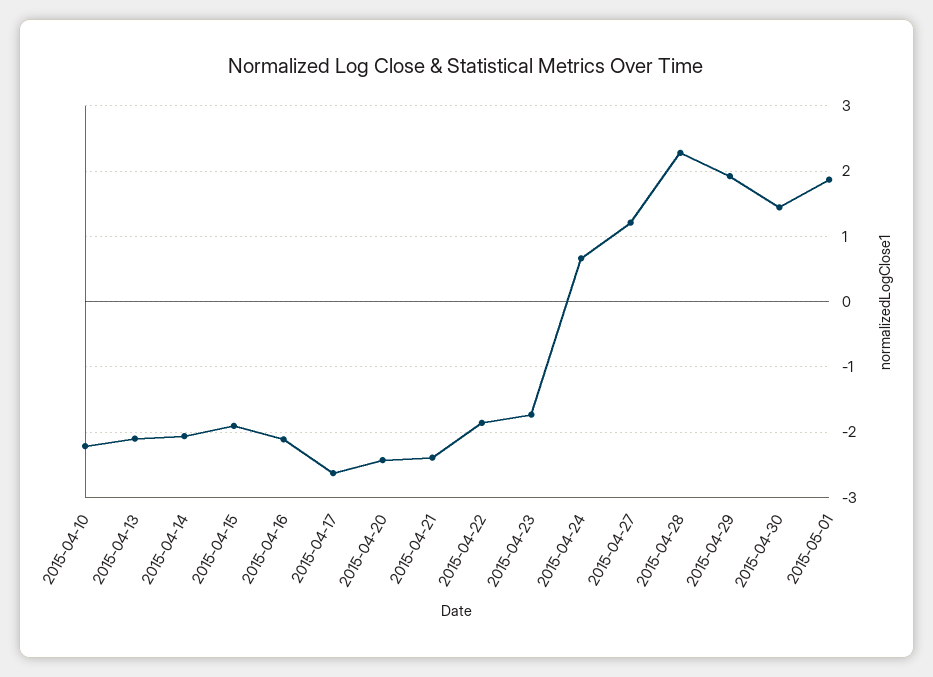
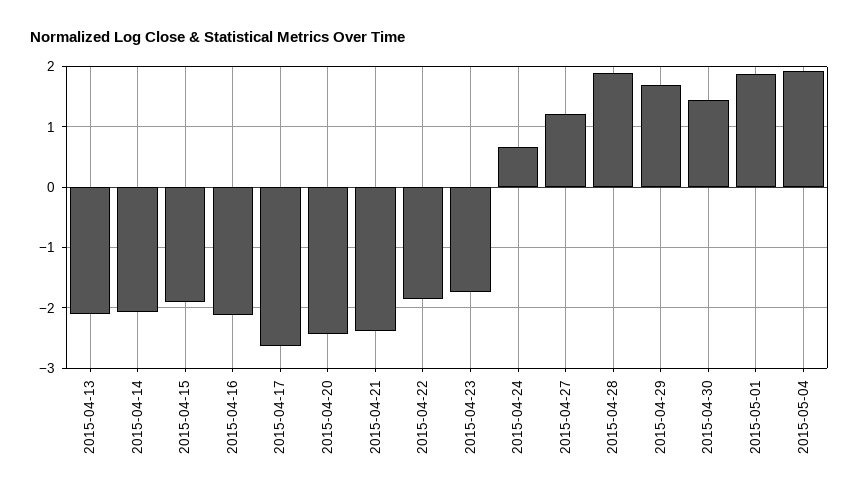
2015-04-10: -2.2 -> none
2015-04-28: 2.3 -> 1.9
2015-04-29: 1.9 -> 1.7
2015-05-04: none -> 1.9

